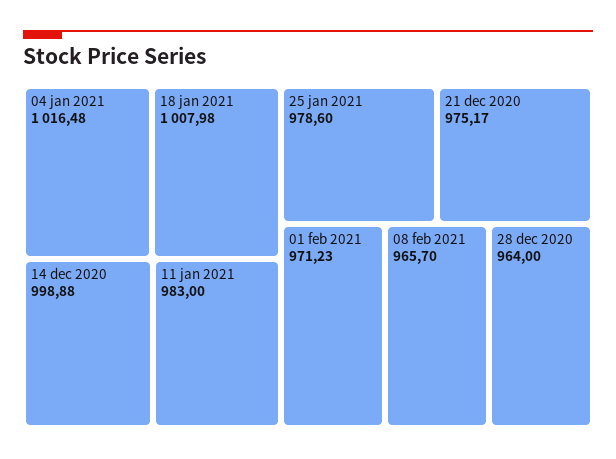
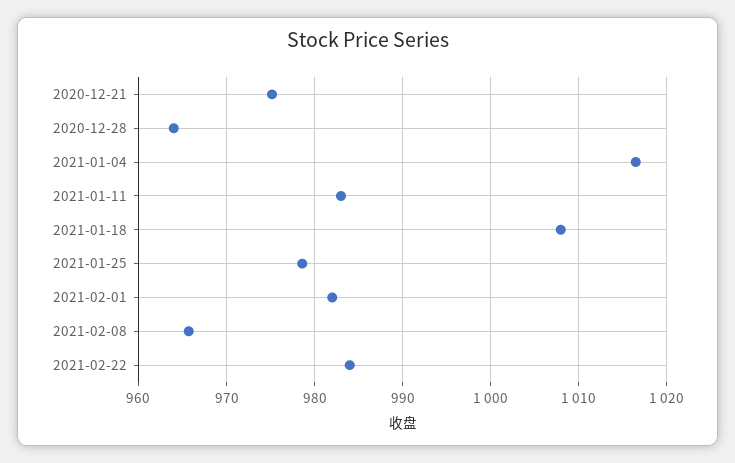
14 dec 2020: 998.88 -> none
01 feb 2021: 971.23 -> 982
2021-02-22: none -> 984

